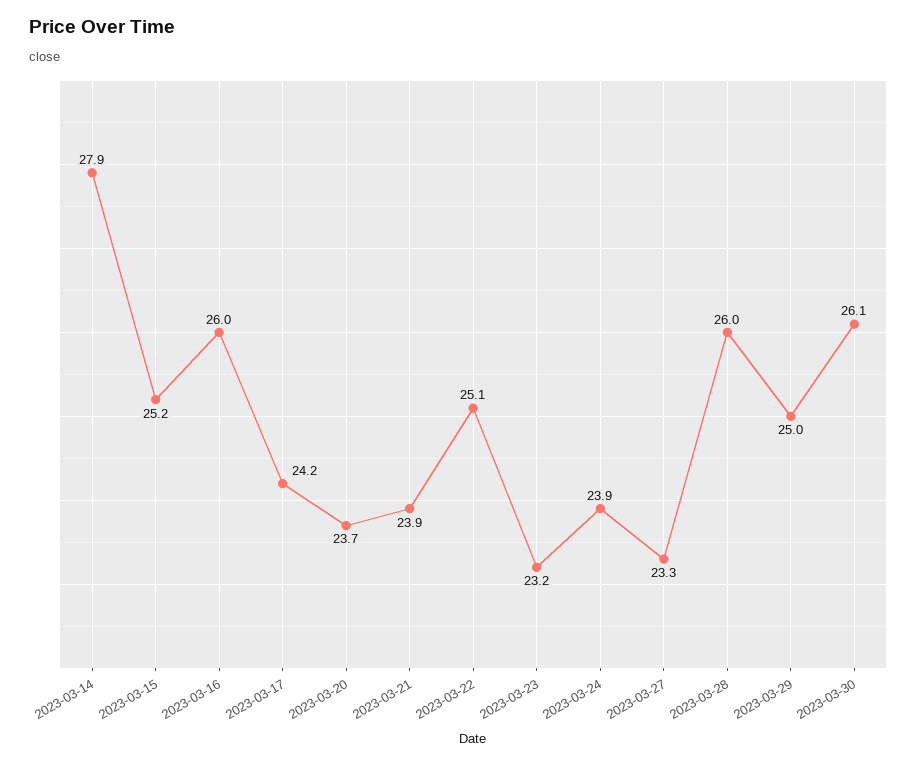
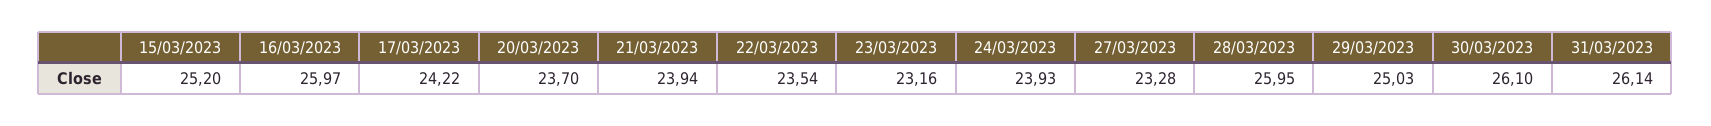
2023-03-14: 27.9 -> none
2023-03-22: 25.1 -> 23.54
31/03/2023: none -> 26.14

